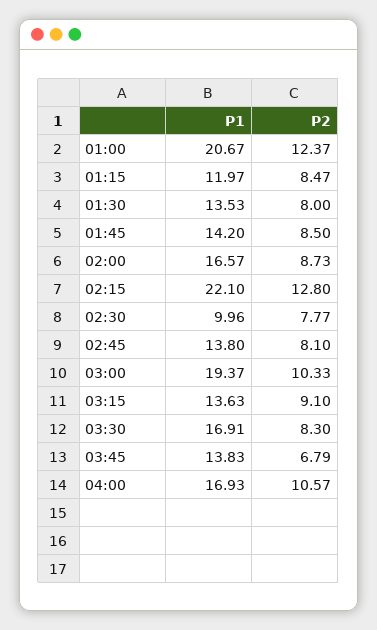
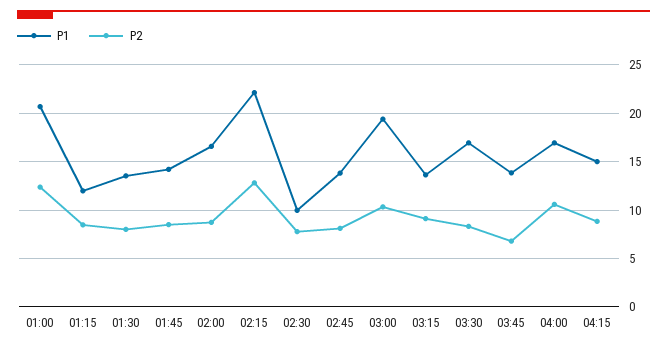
P1, 04:15: none -> 15
P2, 04:15: none -> 9

